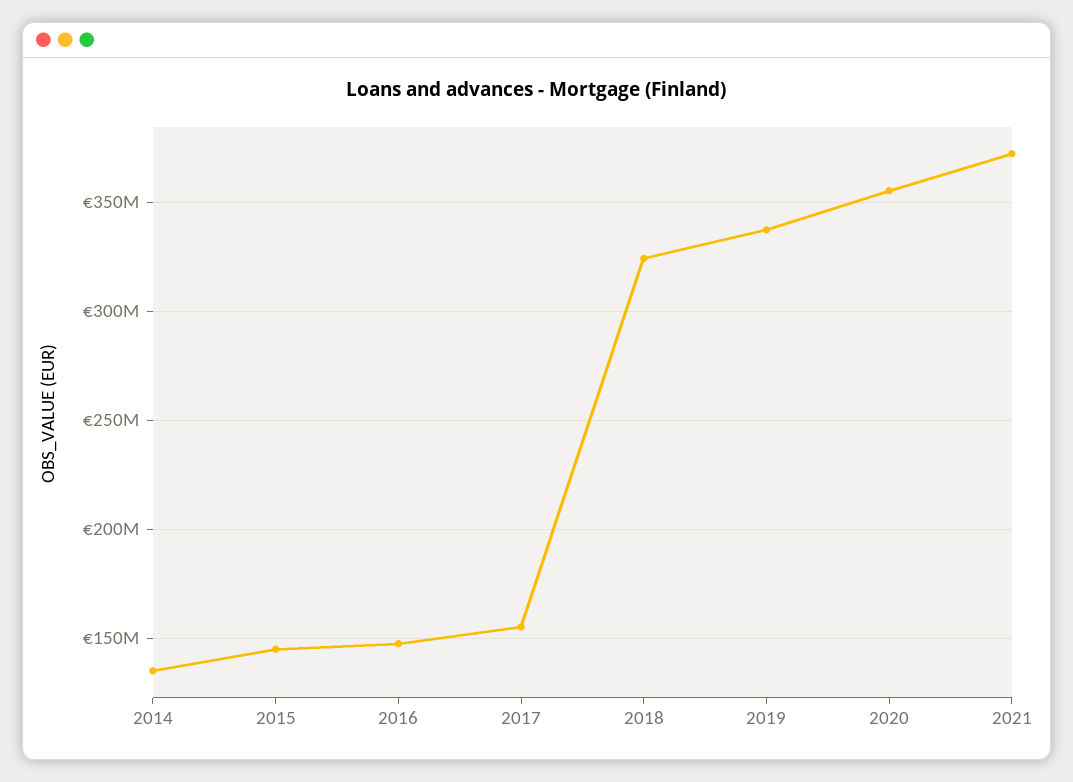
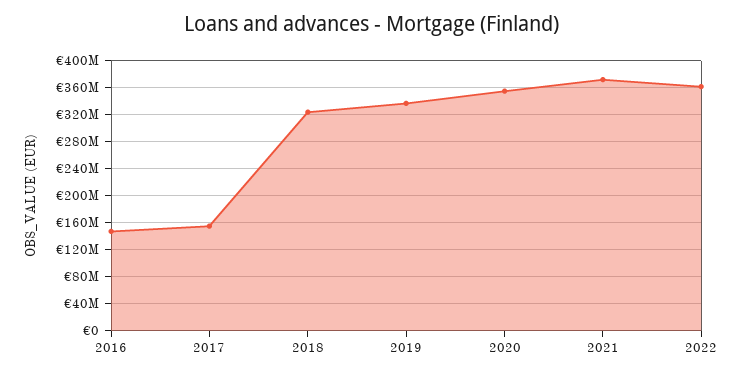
2014: 135000000 -> none
2015: 145000000 -> none
2022: none -> 360000000

